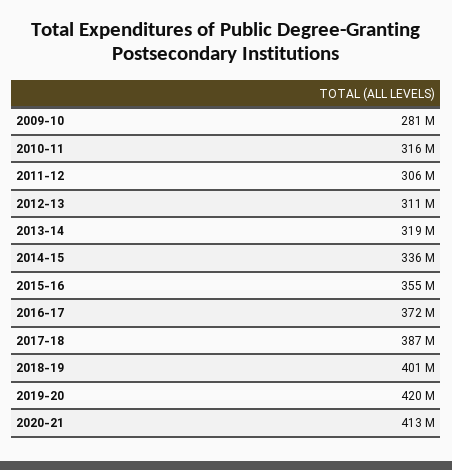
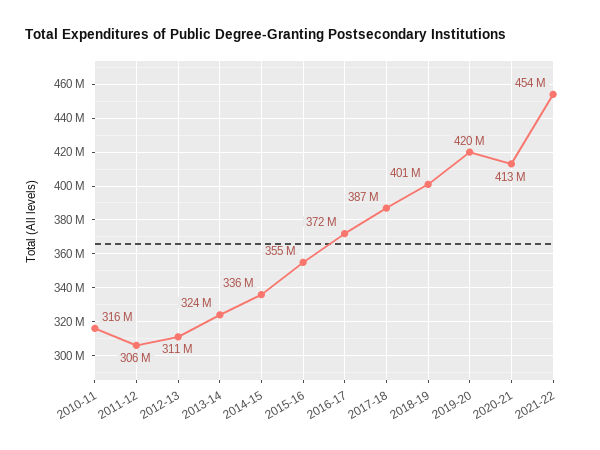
2009-10: 281000000 -> none
2013-14: 319000000 -> 324000000
2021-22: none -> 454000000

